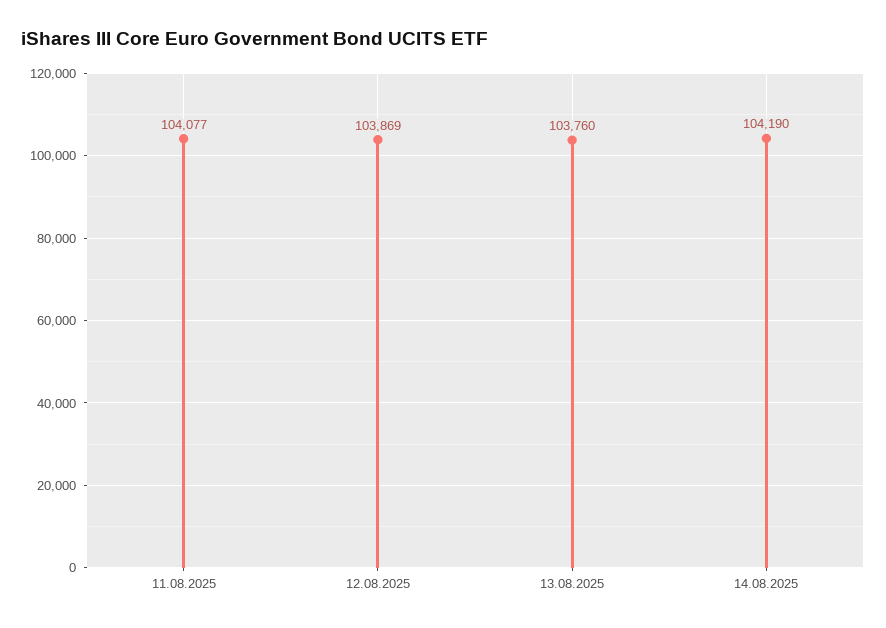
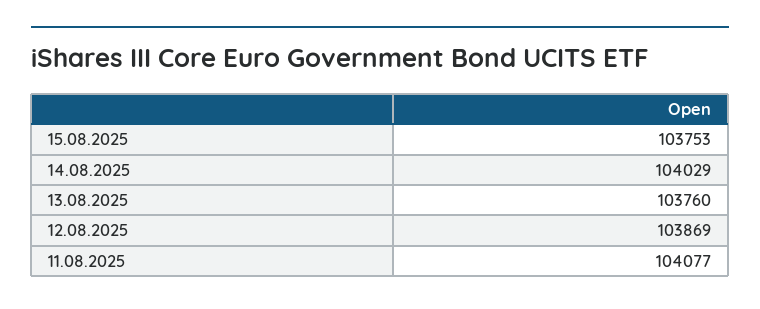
14.08.2025: 104190 -> 104029
15.08.2025: none -> 103753

